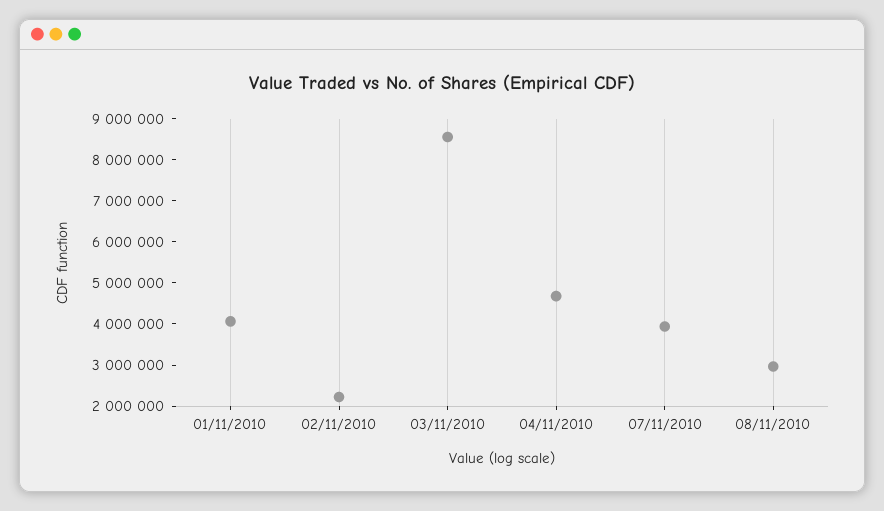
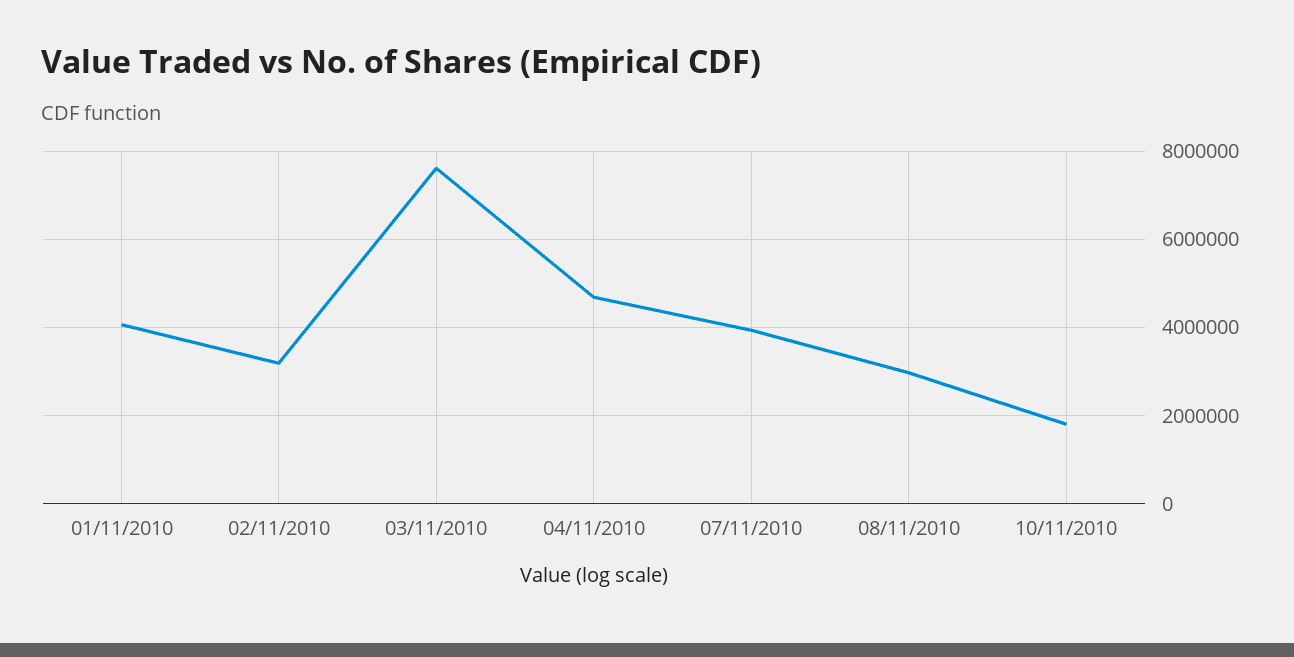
02/11/2010: 2200000 -> 3200000
03/11/2010: 8600000 -> 7600000
10/11/2010: none -> 1800000

